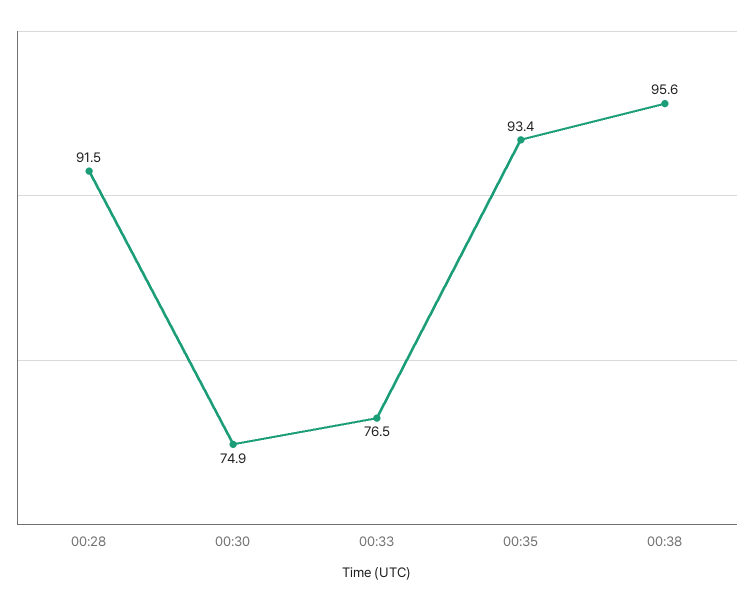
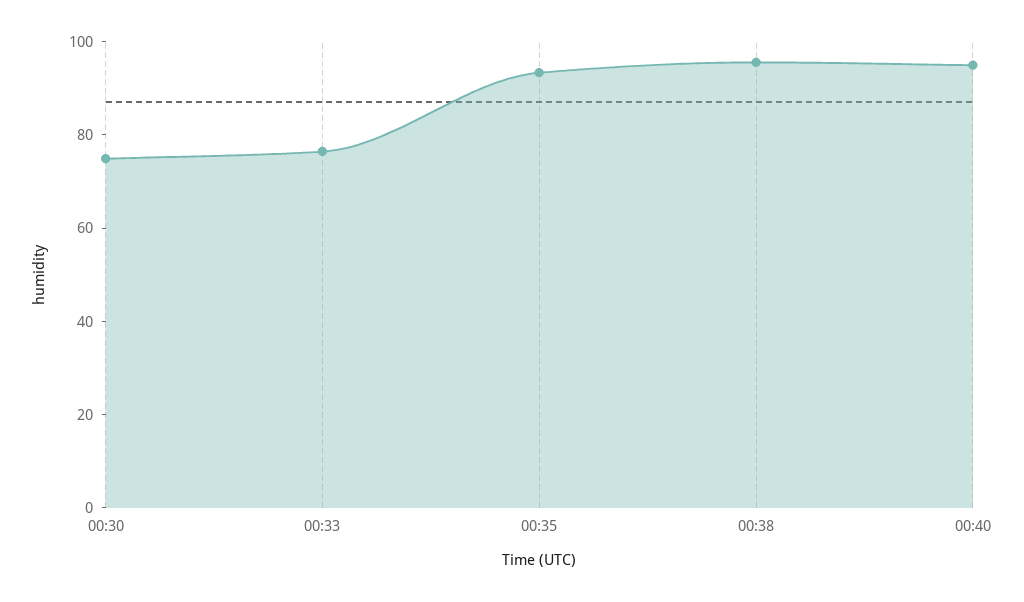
00:28: 91.5 -> none
00:40: none -> 95

